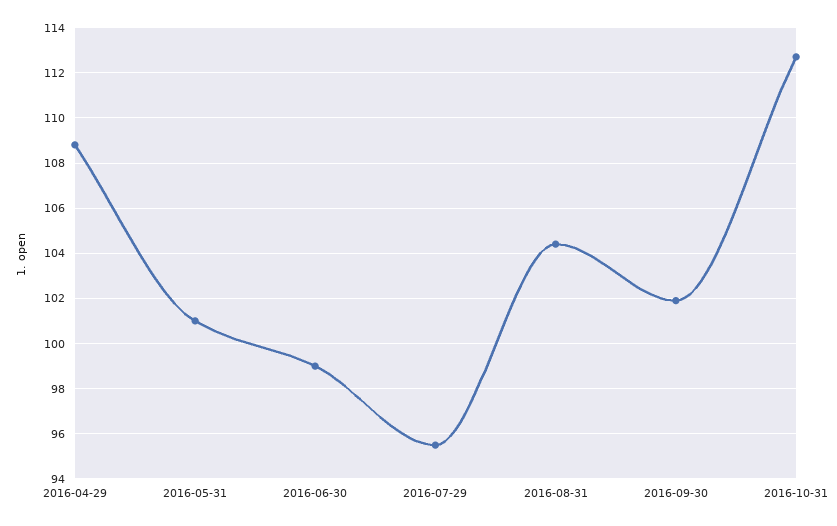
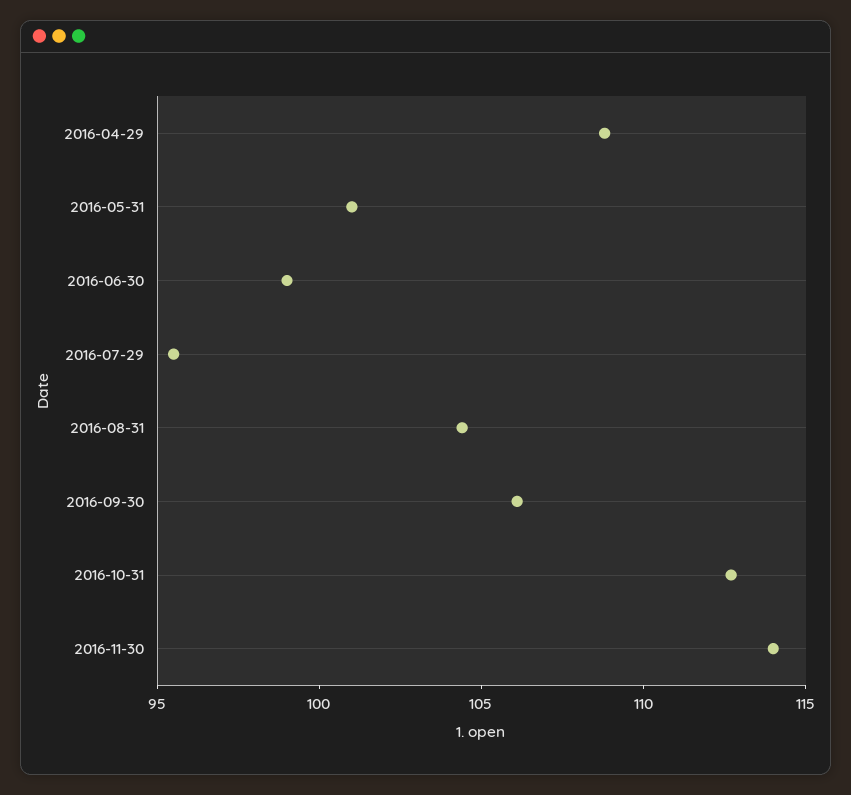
2016-09-30: 102 -> 106
2016-11-30: none -> 114

